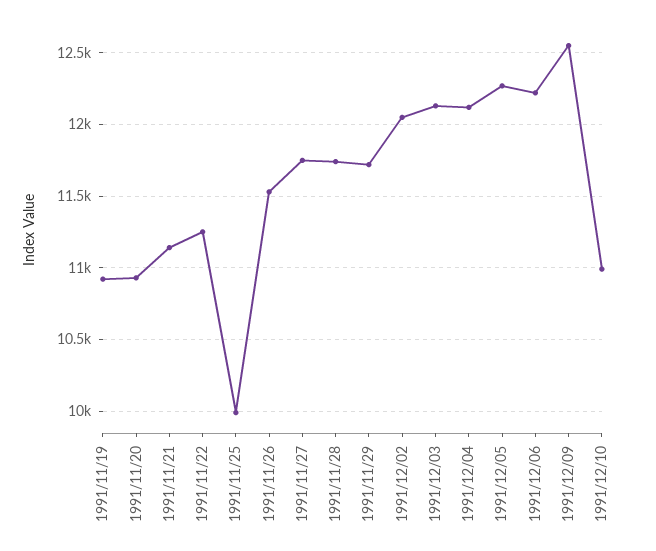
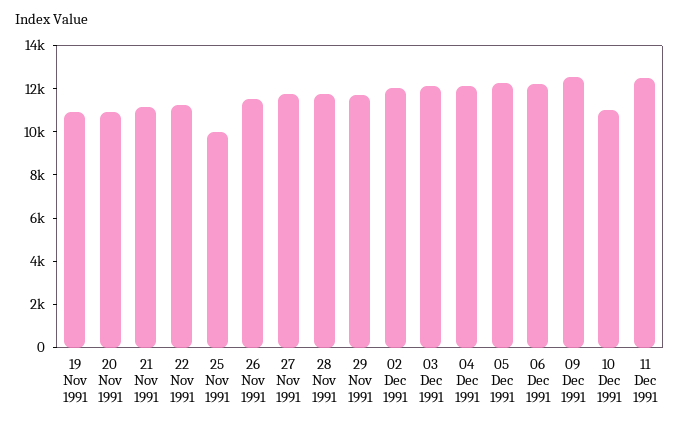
11 Dec 1991: none -> 12500

